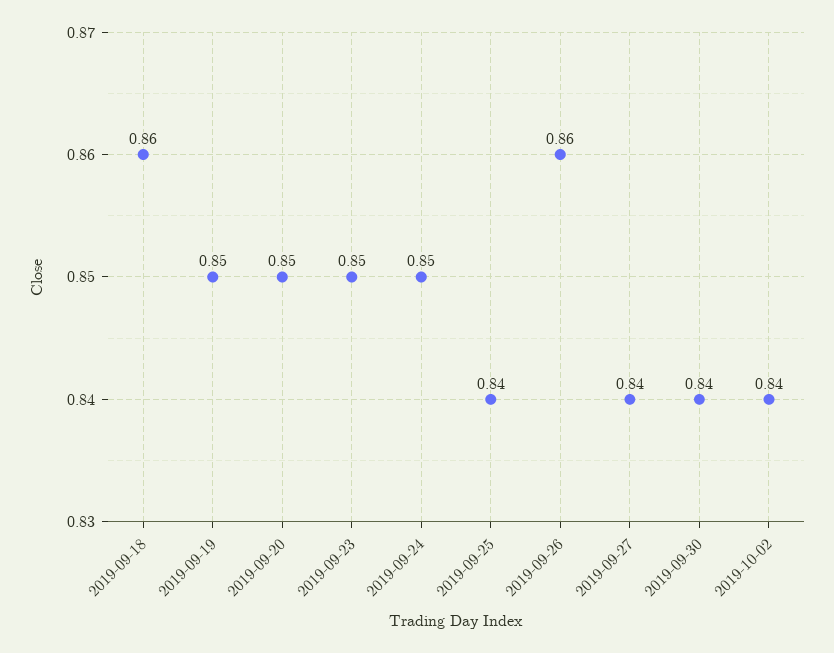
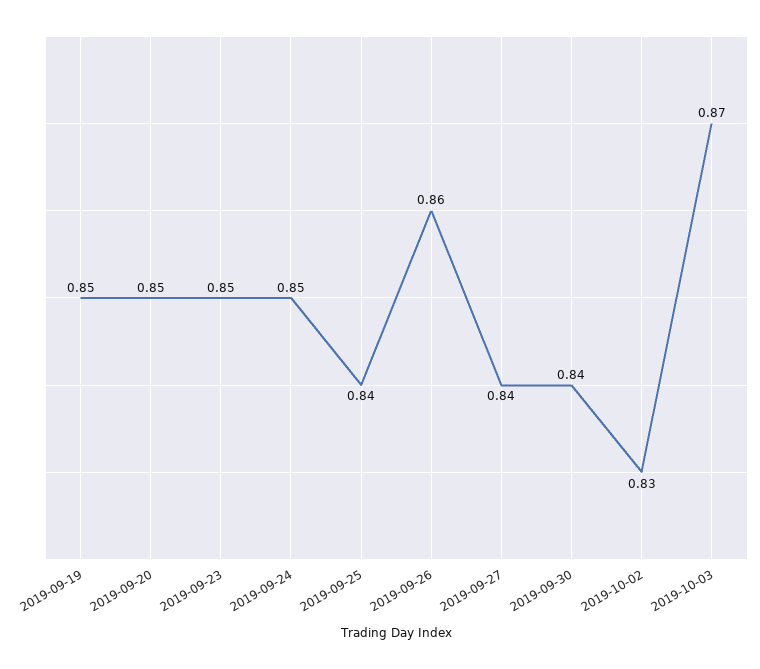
2019-09-18: 0.86 -> none
2019-10-02: 0.84 -> 0.83
2019-10-03: none -> 0.87

